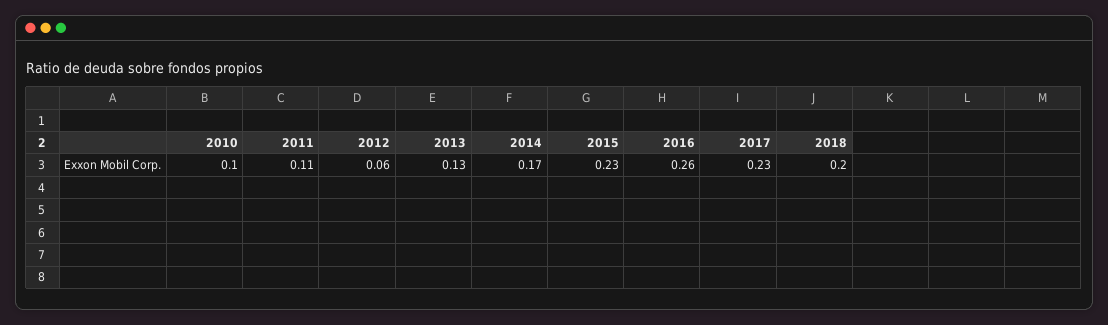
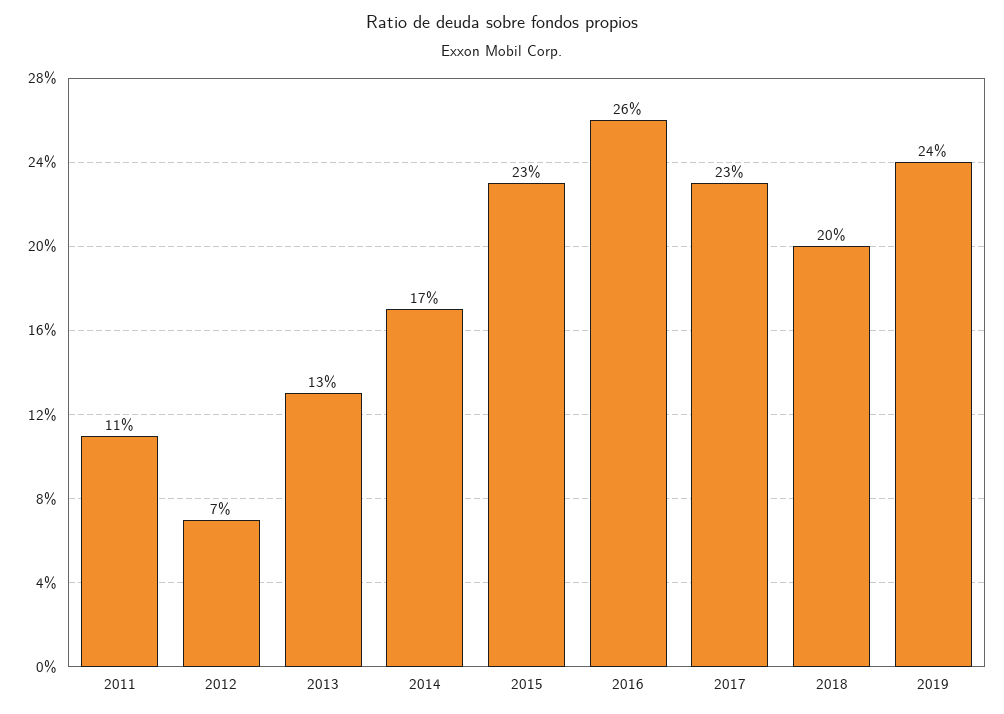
2010: 0.1 -> none
2012: 0.06 -> 0.07
2019: none -> 0.24

